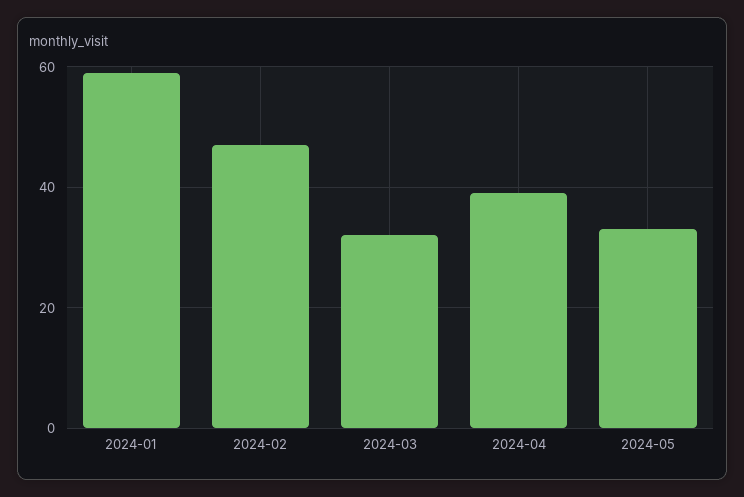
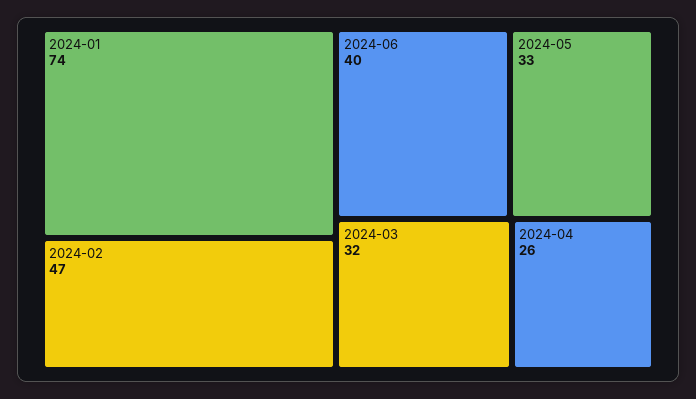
2024-01: 60 -> 74
2024-04: 40 -> 26
2024-06: none -> 40

